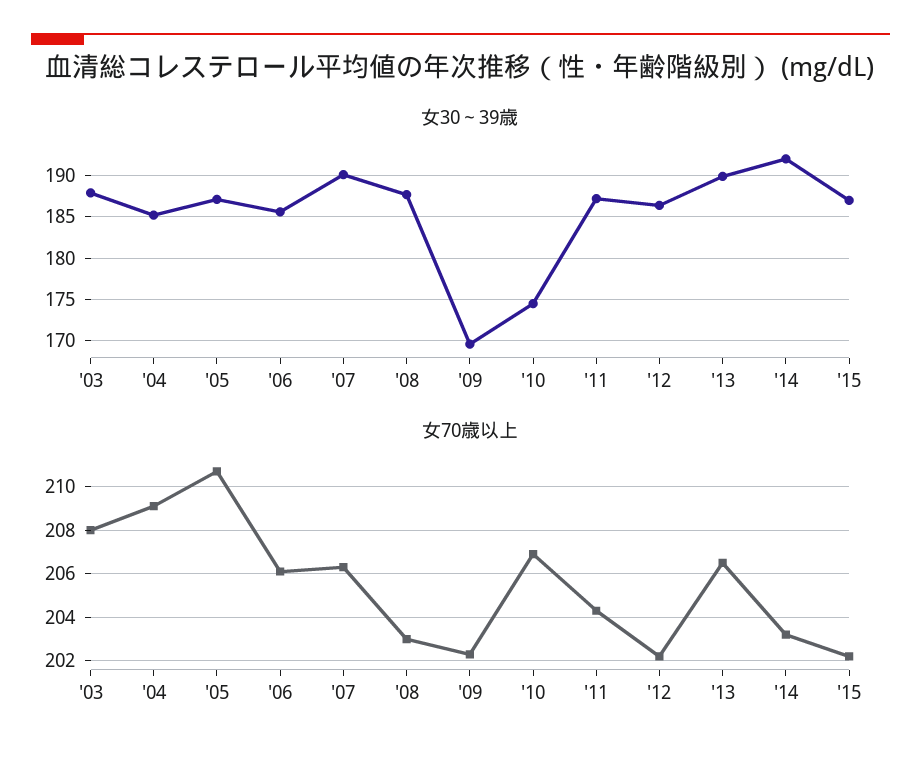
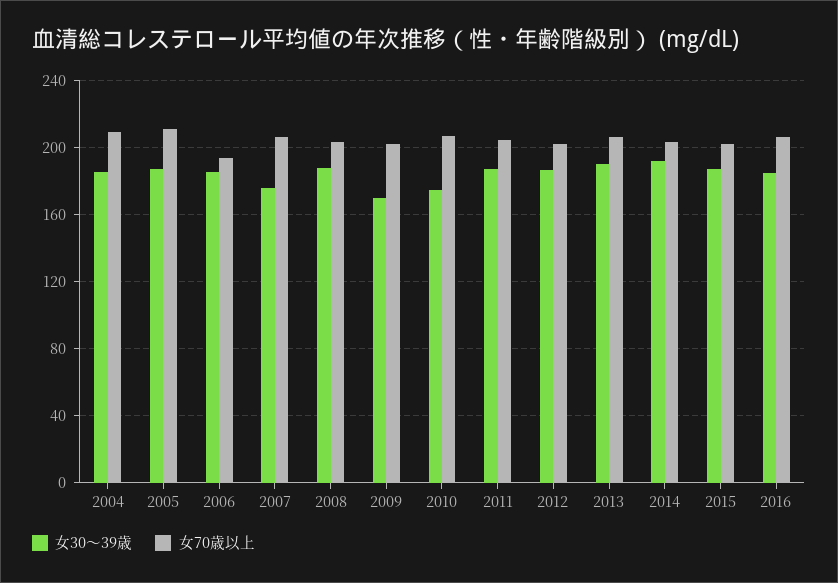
女30～39歳, '03: 188 -> none
女30～39歳, '07: 190 -> 175
女70歳以上, '03: 208 -> none
女70歳以上, '06: 206 -> 195
女30～39歳, 2016: none -> 185
女70歳以上, 2016: none -> 205

